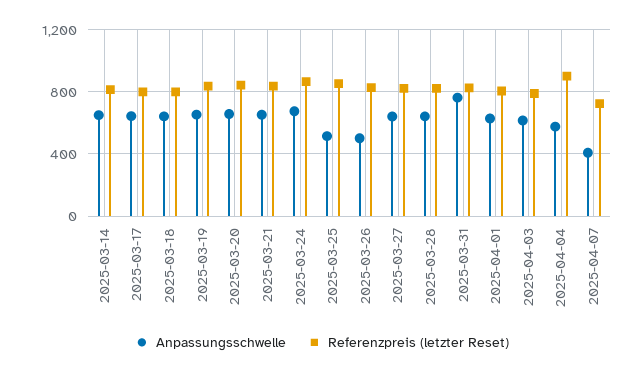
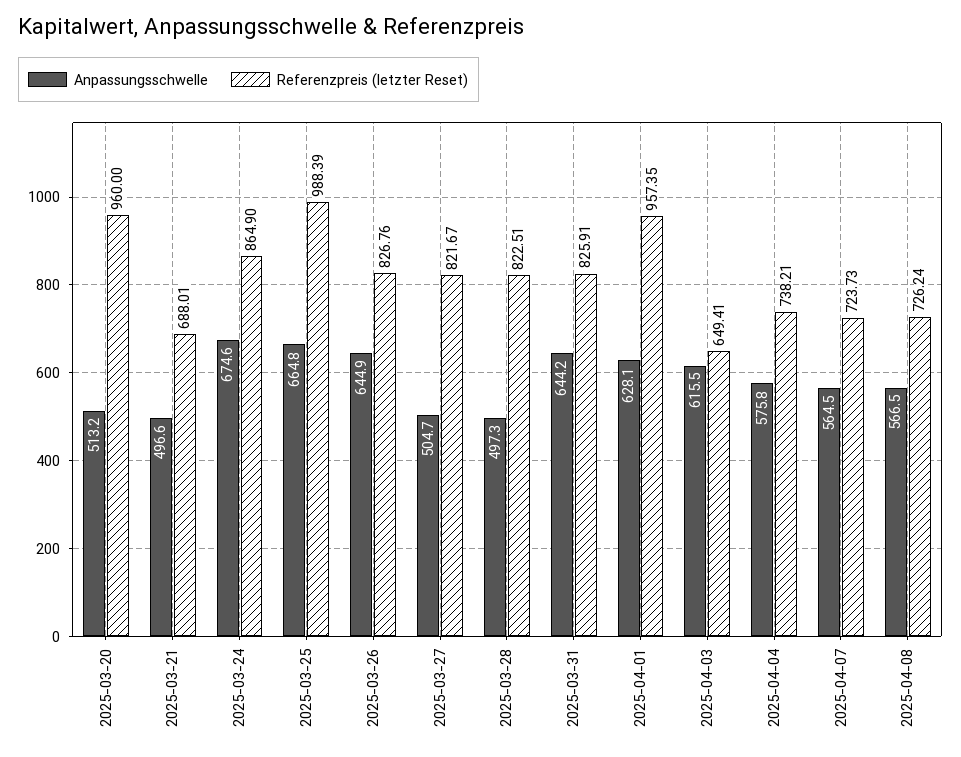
Anpassungsschwelle, 2025-03-14: 650 -> none
Referenzpreis (letzter Reset), 2025-03-14: 800 -> none
Anpassungsschwelle, 2025-03-17: 650 -> none
Referenzpreis (letzter Reset), 2025-03-17: 800 -> none
Anpassungsschwelle, 2025-03-18: 650 -> none
Referenzpreis (letzter Reset), 2025-03-18: 800 -> none
Anpassungsschwelle, 2025-03-19: 650 -> none
Referenzpreis (letzter Reset), 2025-03-19: 850 -> none
Anpassungsschwelle, 2025-03-20: 650 -> 513.2
Referenzpreis (letzter Reset), 2025-03-20: 850 -> 960
Anpassungsschwelle, 2025-03-21: 650 -> 496.6
Referenzpreis (letzter Reset), 2025-03-21: 850 -> 688.01
Anpassungsschwelle, 2025-03-25: 500 -> 664.8
Referenzpreis (letzter Reset), 2025-03-25: 850 -> 988.39
Anpassungsschwelle, 2025-03-26: 500 -> 644.9
Anpassungsschwelle, 2025-03-27: 650 -> 504.7
Anpassungsschwelle, 2025-03-28: 650 -> 497.3
Anpassungsschwelle, 2025-03-31: 750 -> 644.2
Referenzpreis (letzter Reset), 2025-04-01: 800 -> 957.35
Referenzpreis (letzter Reset), 2025-04-03: 800 -> 649.41
Referenzpreis (letzter Reset), 2025-04-04: 900 -> 738.21
Anpassungsschwelle, 2025-04-07: 400 -> 564.5
Anpassungsschwelle, 2025-04-08: none -> 566.5
Referenzpreis (letzter Reset), 2025-04-08: none -> 726.24

